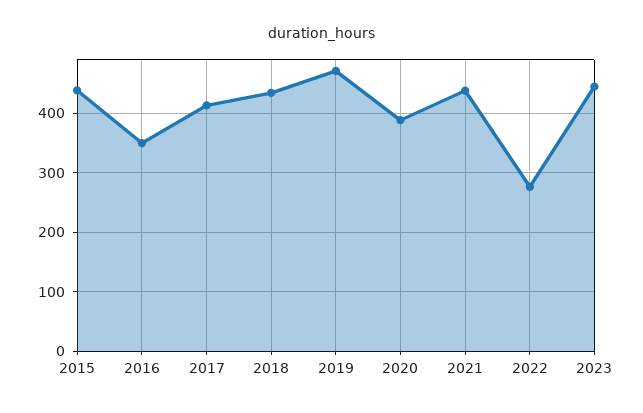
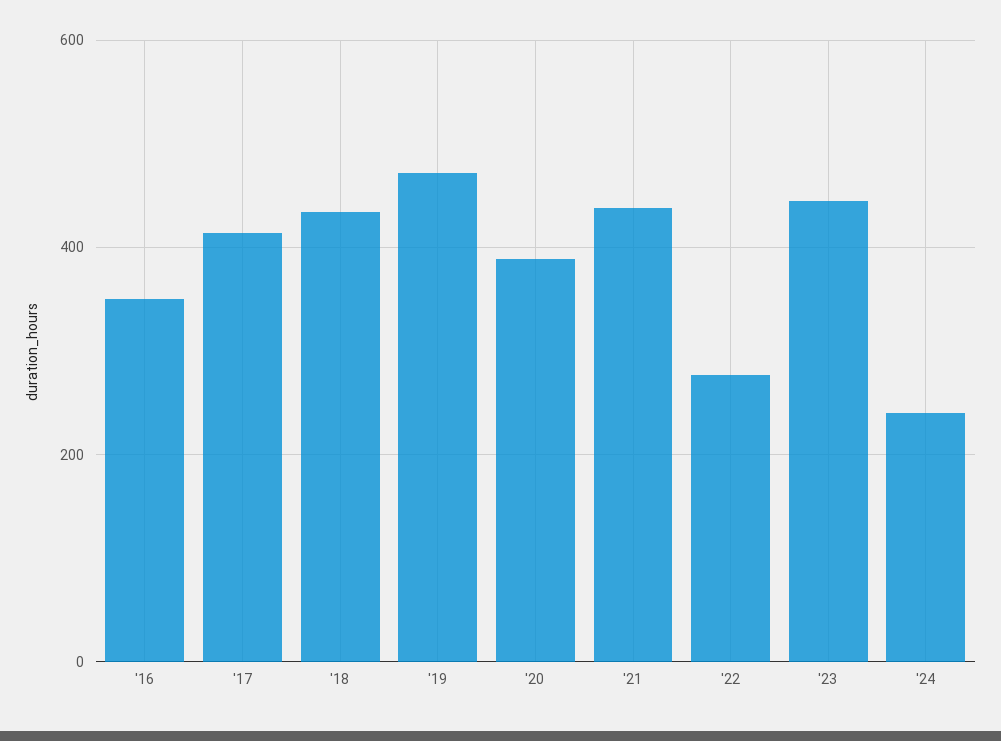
2015: 440 -> none
'24: none -> 240

